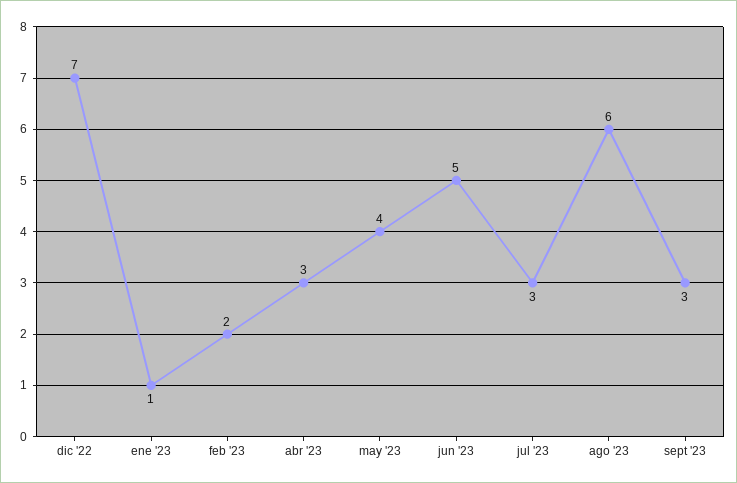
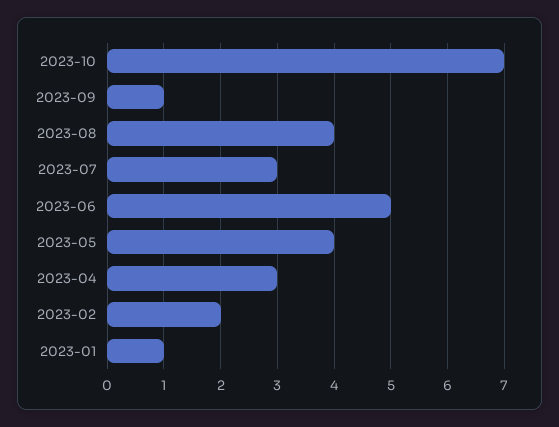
dic '22: 7 -> none
ago '23: 6 -> 4
sept '23: 3 -> 1
2023-10: none -> 7

